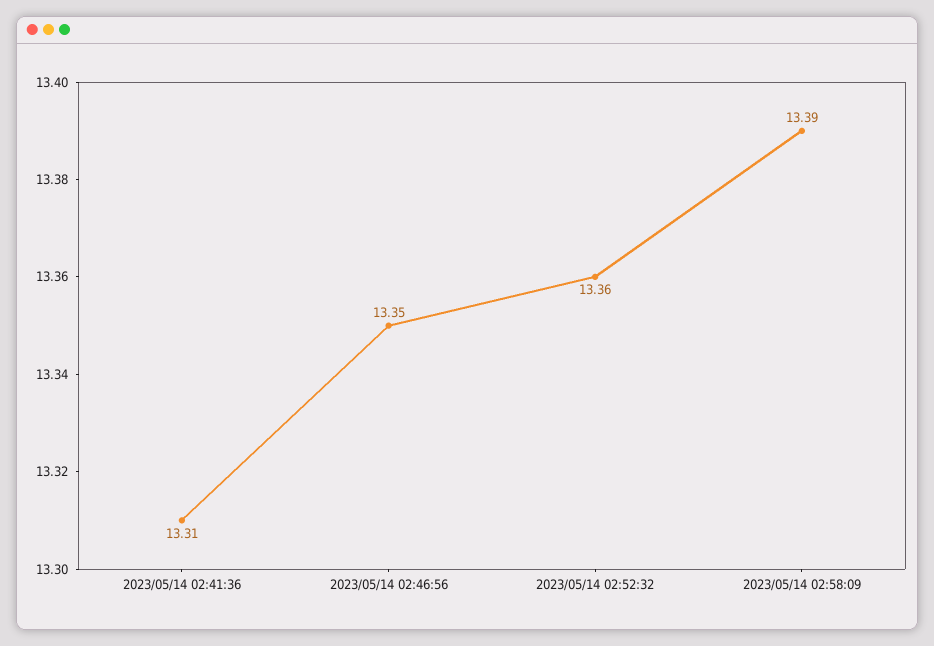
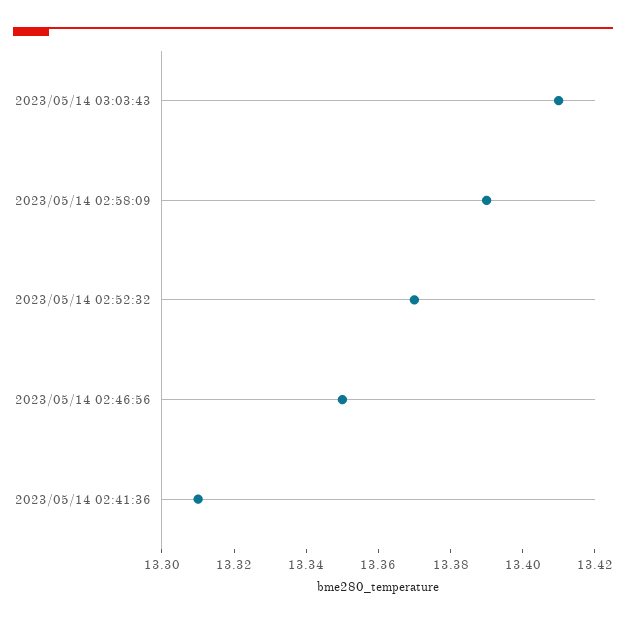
2023/05/14 02:52:32: 13.36 -> 13.37
2023/05/14 03:03:43: none -> 13.41

